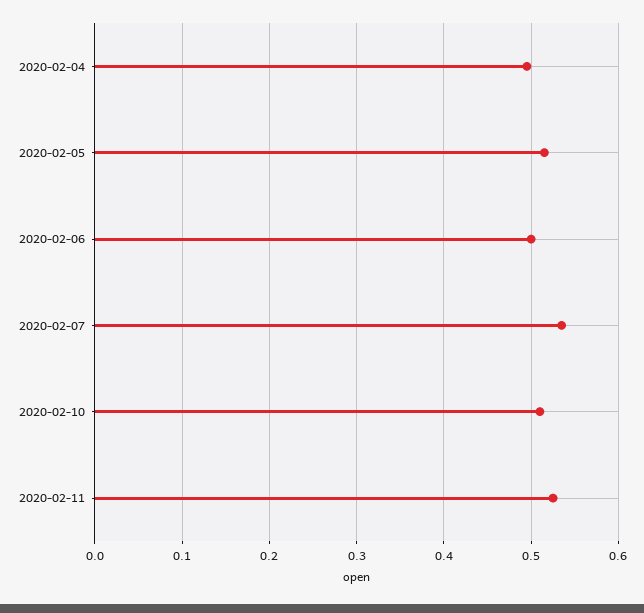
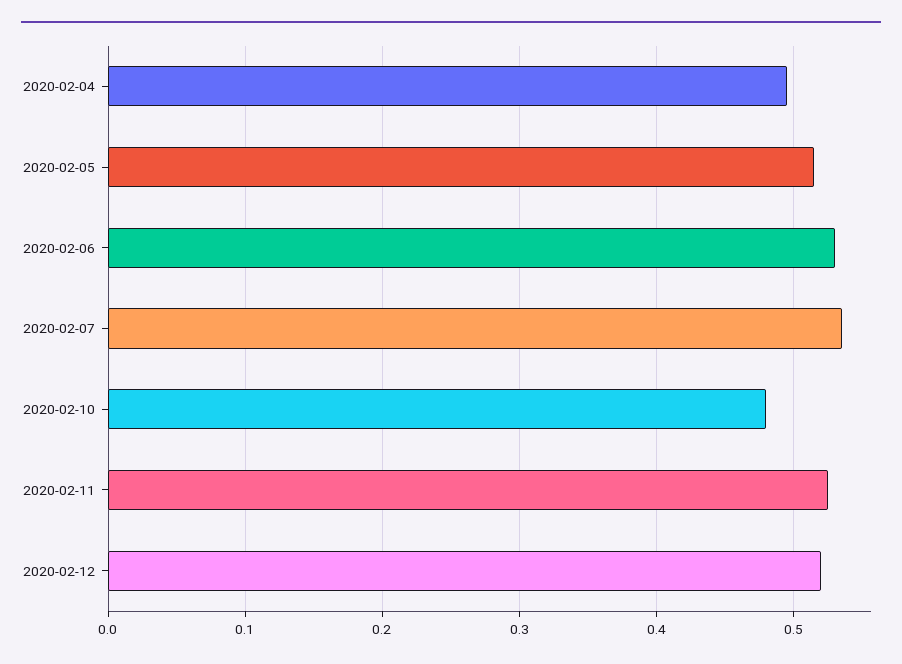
2020-02-06: 0.5 -> 0.53
2020-02-10: 0.51 -> 0.48
2020-02-12: none -> 0.52

